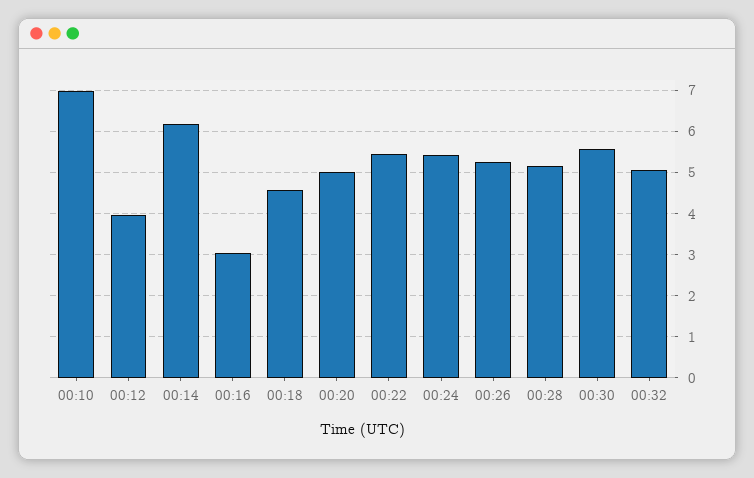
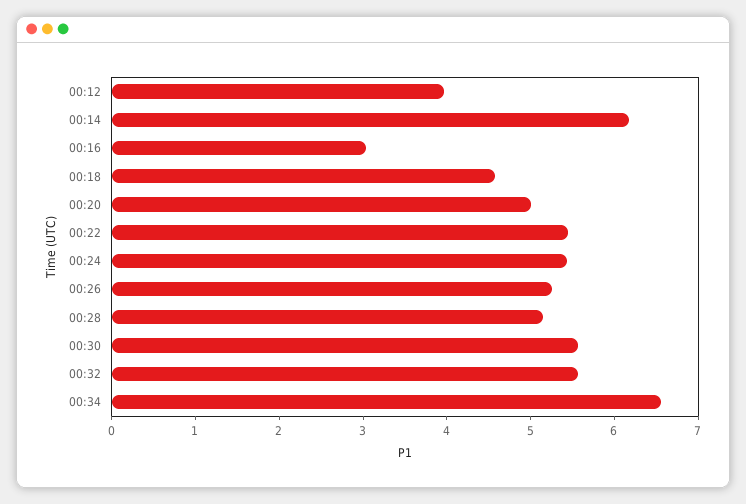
00:10: 7 -> none
00:32: 5 -> 5.6
00:34: none -> 6.6

